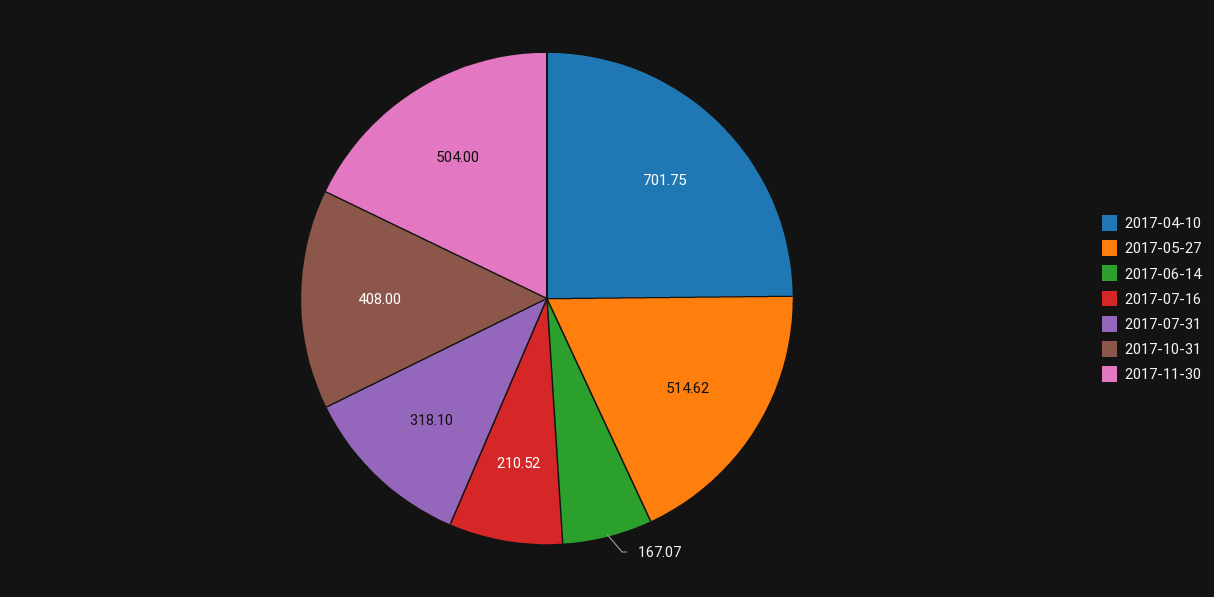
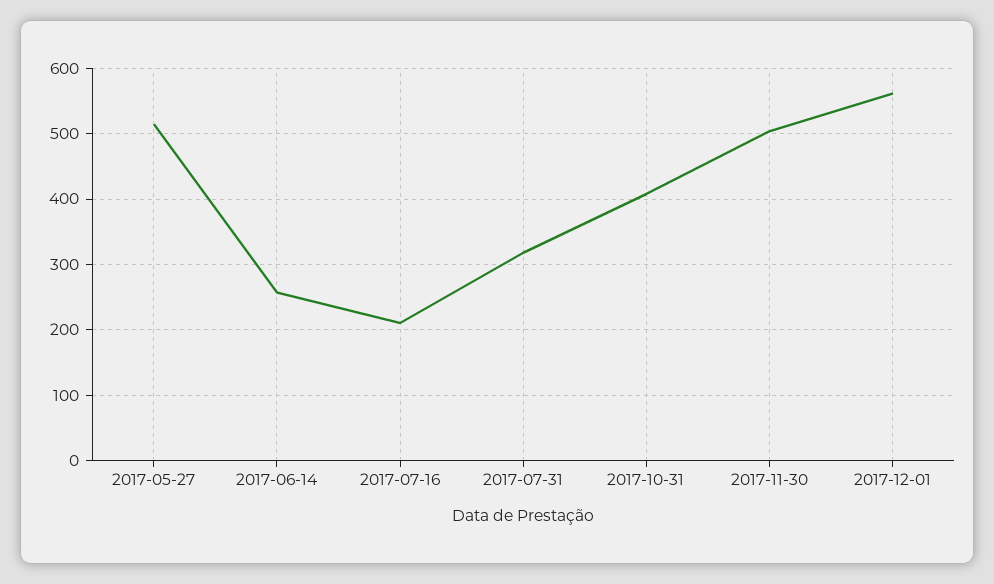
2017-04-10: 701.75 -> none
2017-06-14: 167.07 -> 260
2017-12-01: none -> 560

